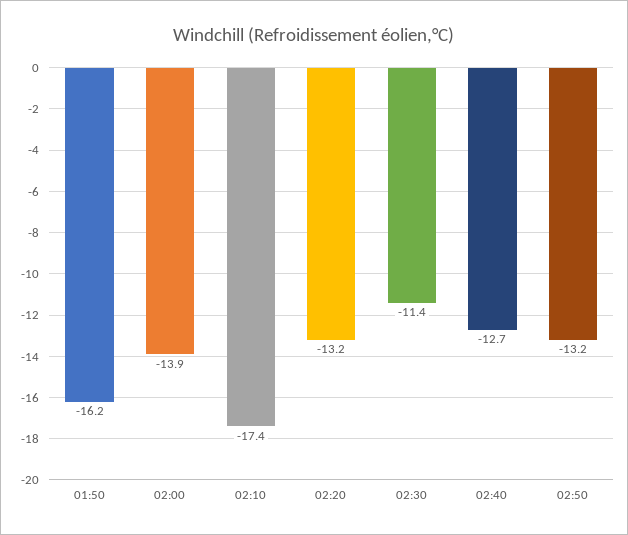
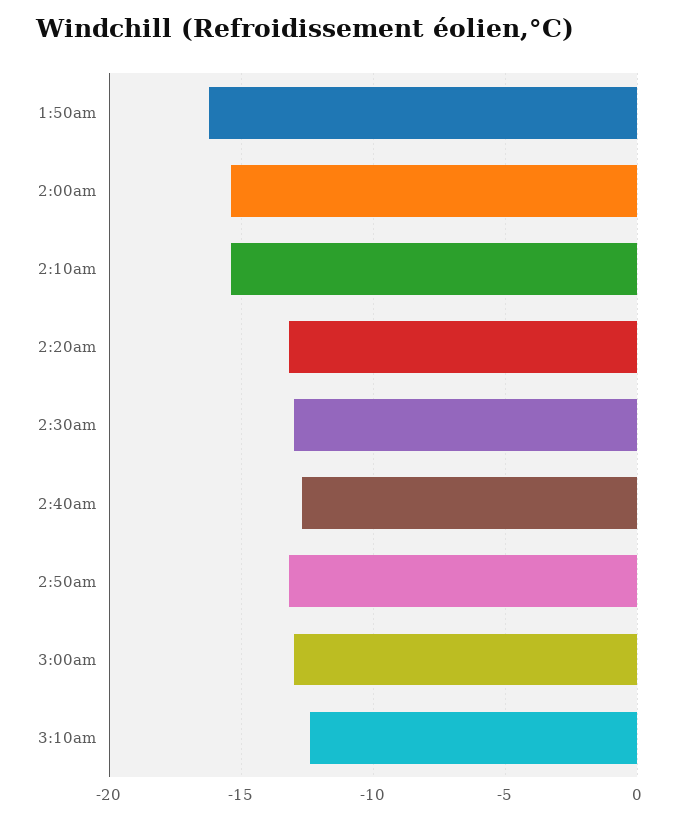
02:00: -13.9 -> -15.5
02:10: -17.4 -> -15.5
02:30: -11.4 -> -13
3:00am: none -> -13
3:10am: none -> -12.5

